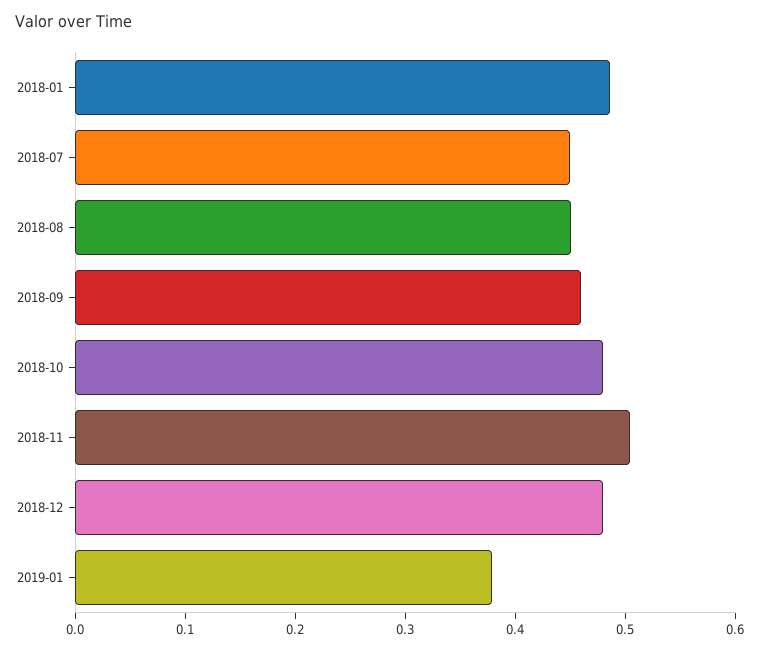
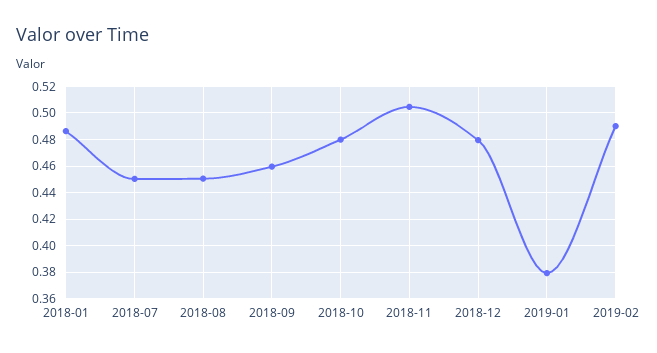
2019-02: none -> 0.49

